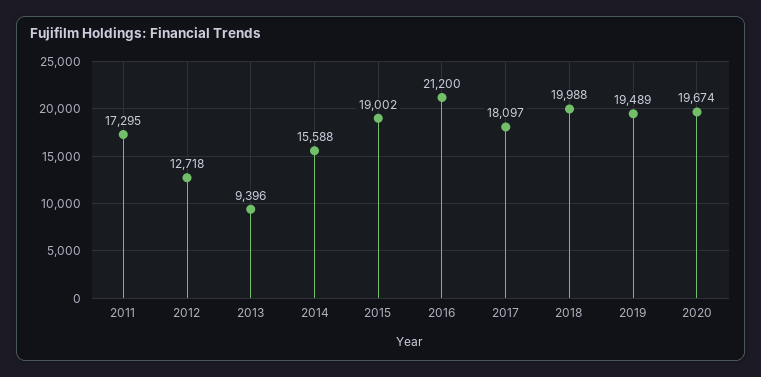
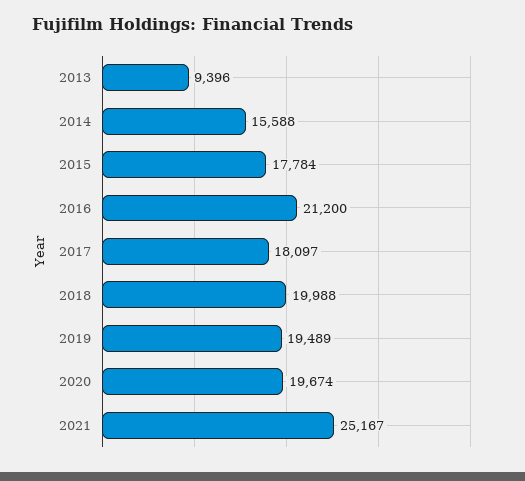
2011: 17295 -> none
2012: 12718 -> none
2015: 19002 -> 17784
2021: none -> 25167

